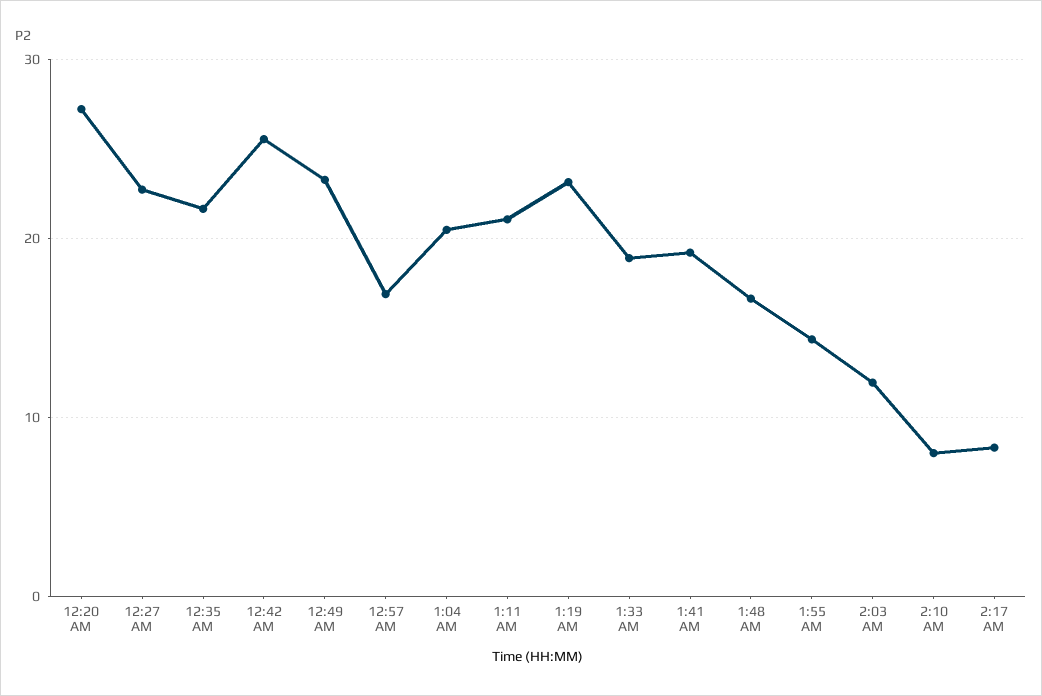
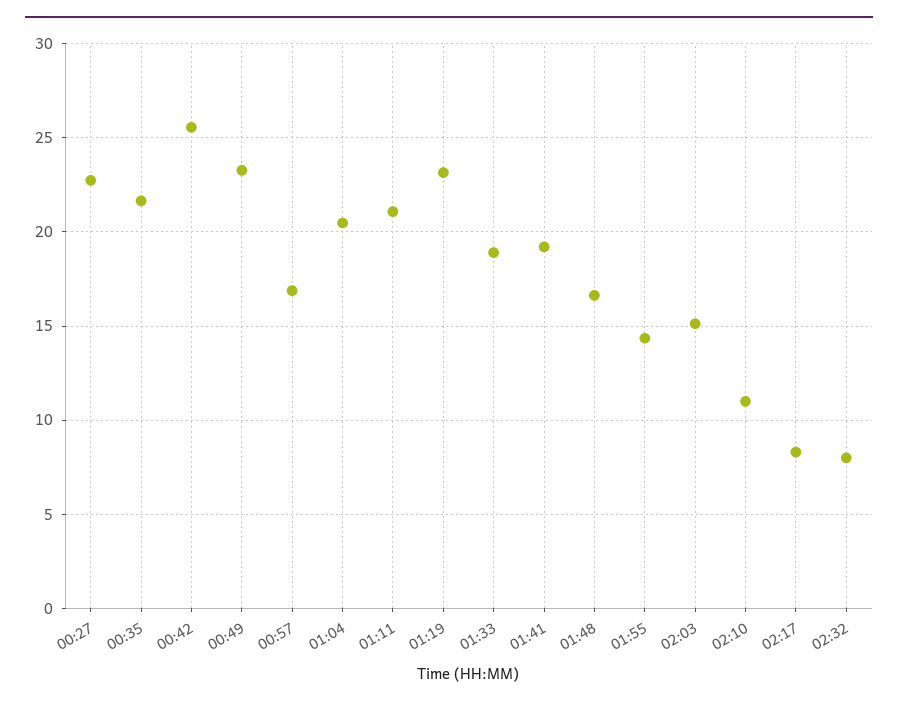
12:20 AM: 27 -> none
2:03 AM: 12 -> 15
2:10 AM: 8 -> 11
02:32: none -> 8

